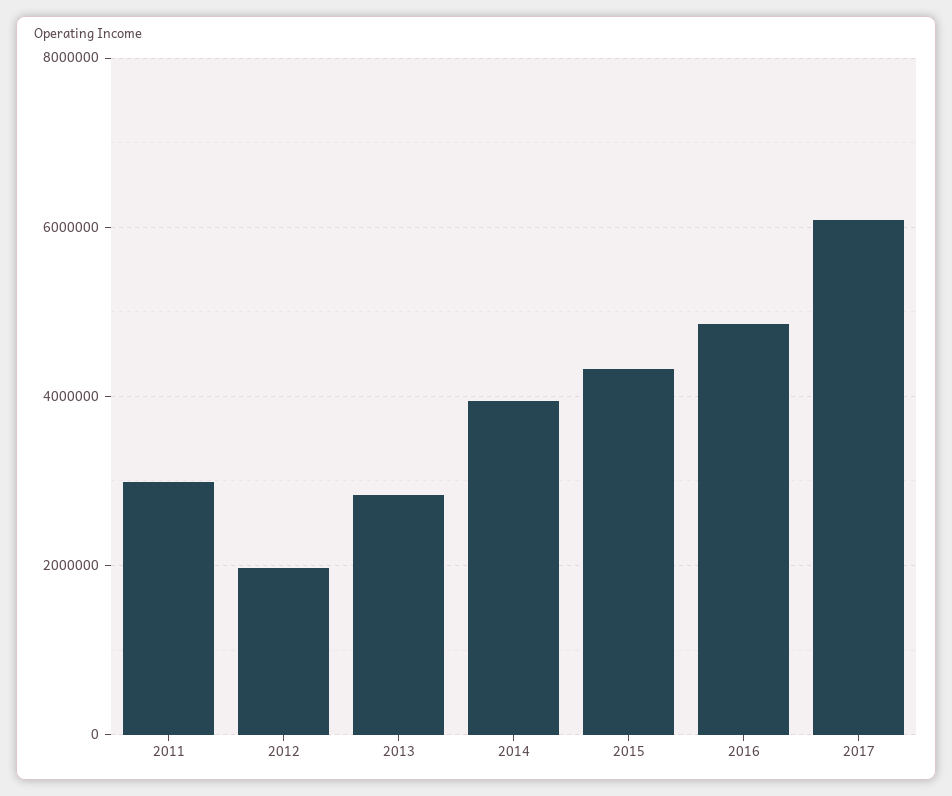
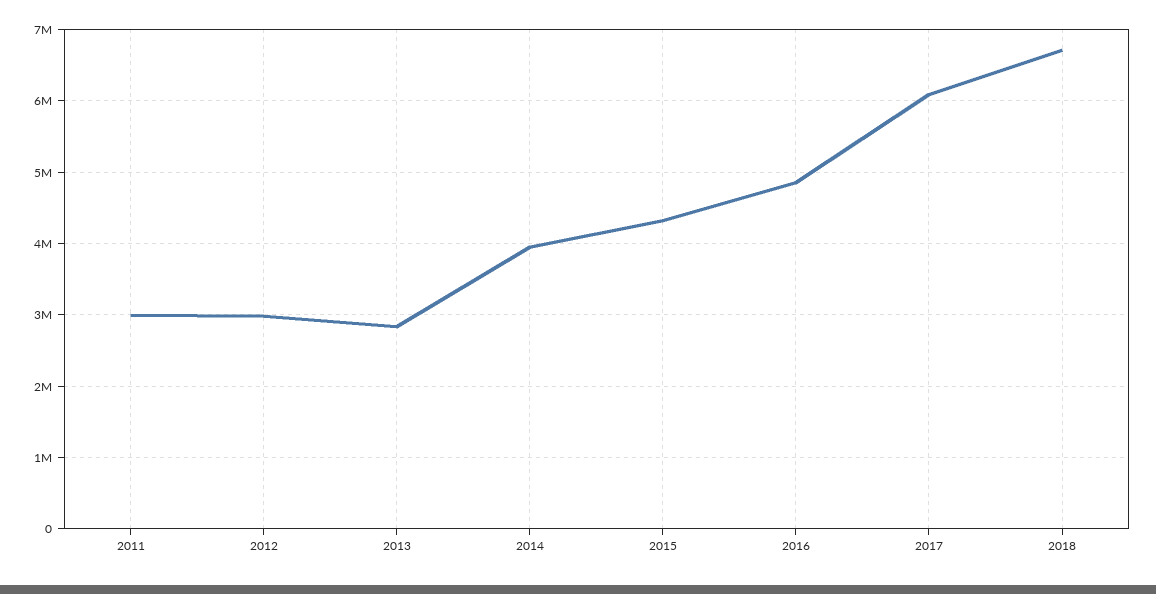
2012: 2000000 -> 3000000
2018: none -> 6700000

